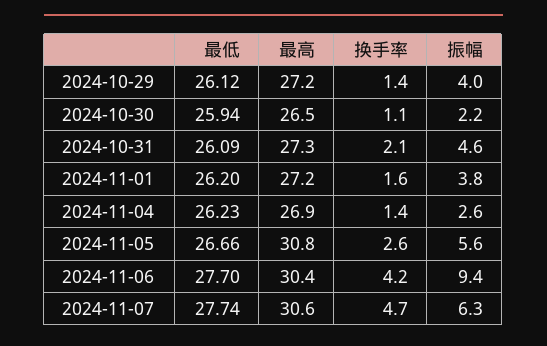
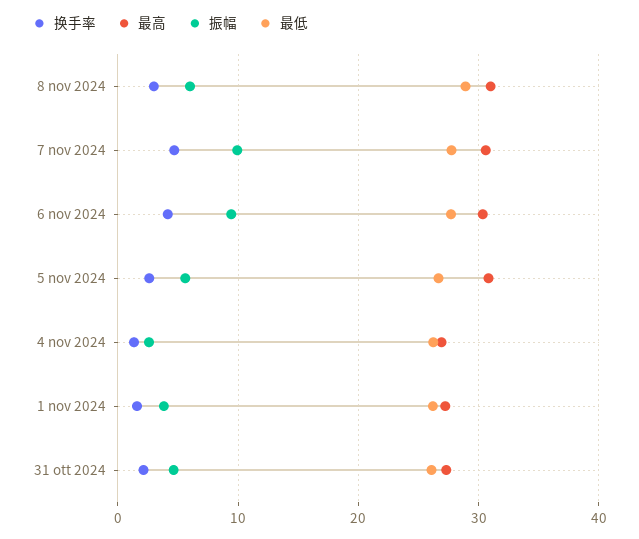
最低, 2024-10-29: 26.12 -> none
最高, 2024-10-29: 27.2 -> none
换手率, 2024-10-29: 1.4 -> none
振幅, 2024-10-29: 4 -> none
最低, 2024-10-30: 25.94 -> none
最高, 2024-10-30: 26.5 -> none
换手率, 2024-10-30: 1.1 -> none
振幅, 2024-10-30: 2.2 -> none
振幅, 2024-11-07: 6.3 -> 10
换手率, 8 nov 2024: none -> 3
最高, 8 nov 2024: none -> 31
振幅, 8 nov 2024: none -> 6
最低, 8 nov 2024: none -> 29

